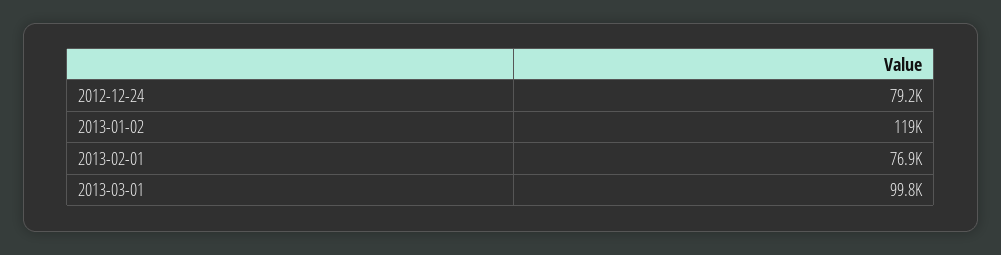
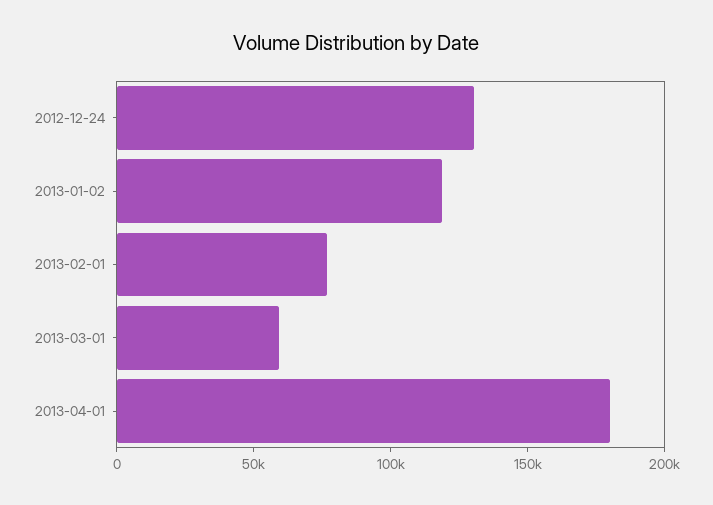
2012-12-24: 79200 -> 130000
2013-03-01: 99800 -> 60000
2013-04-01: none -> 180000

